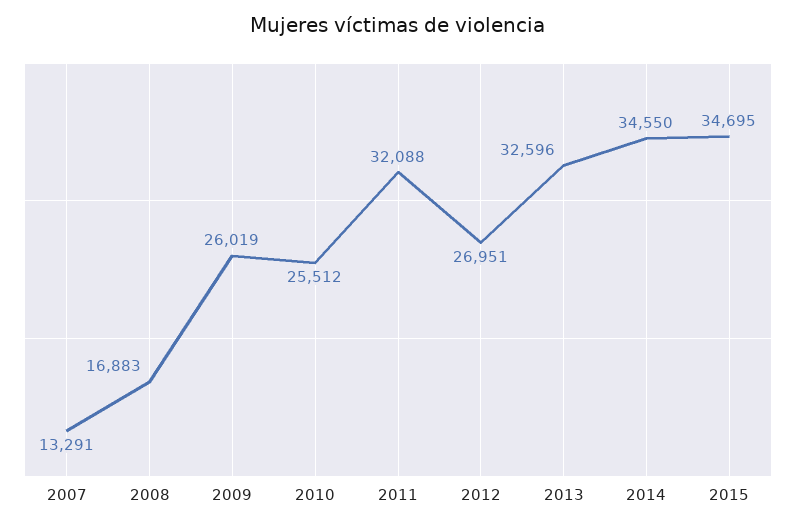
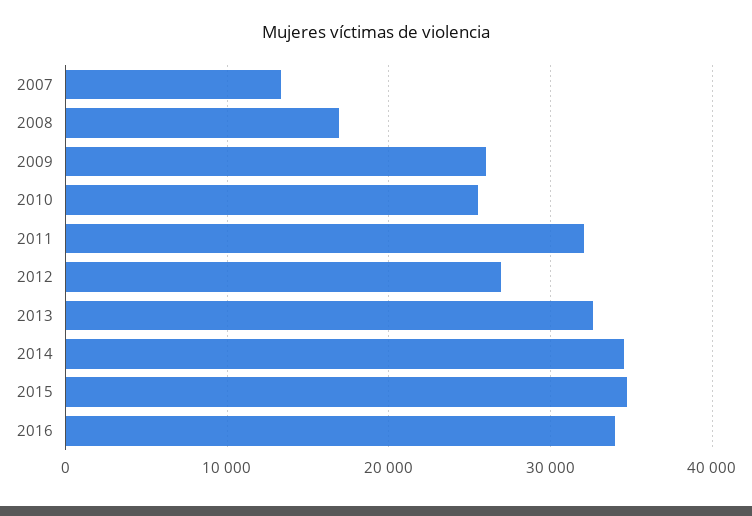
2016: none -> 34000

